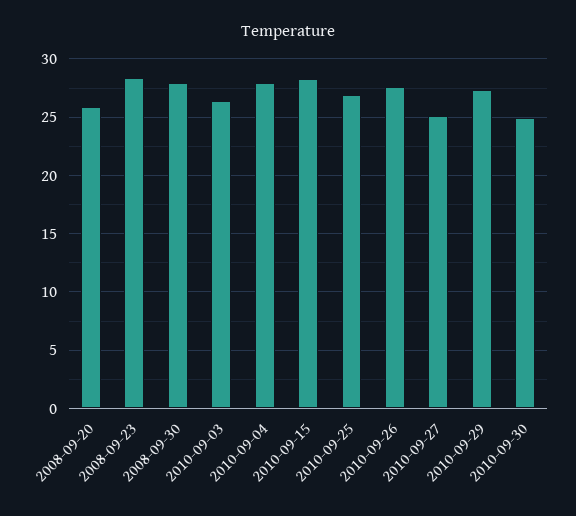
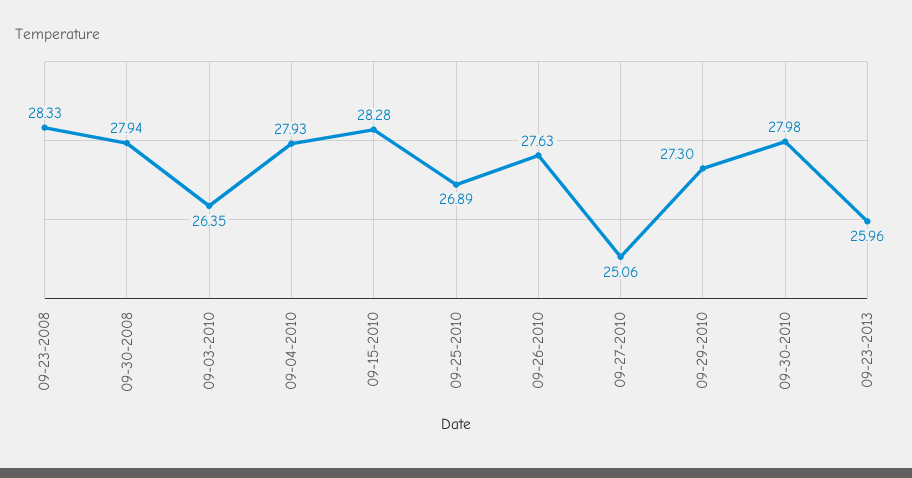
2008-09-20: 26 -> none
2010-09-30: 25 -> 27.98
09-23-2013: none -> 25.96

